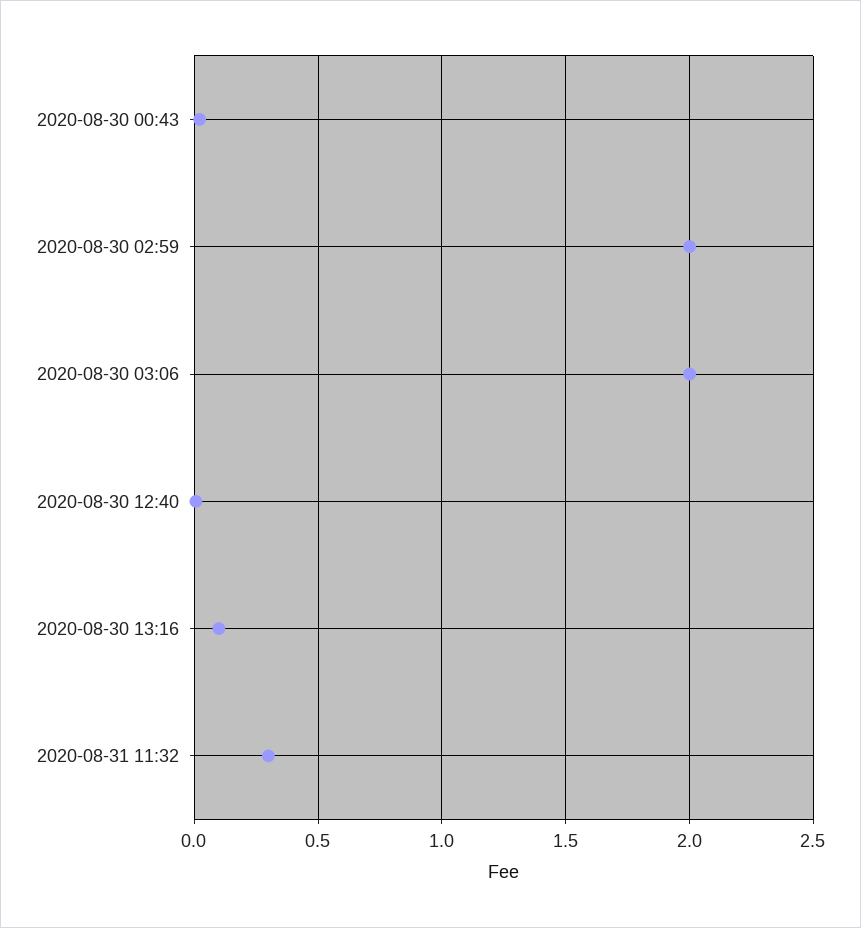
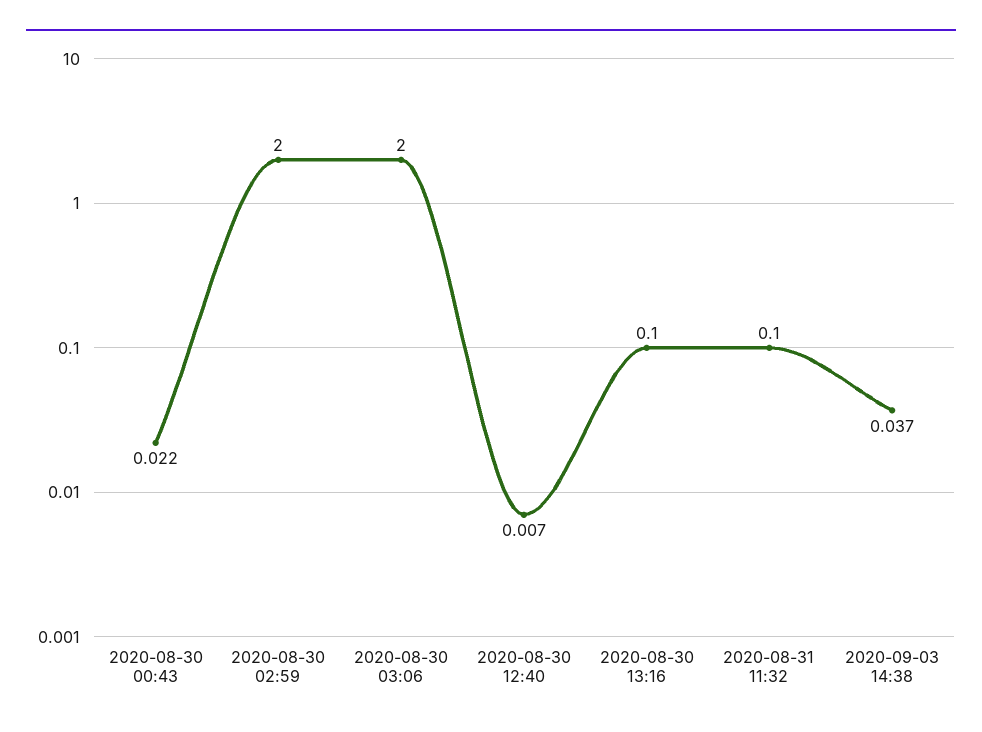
2020-08-31 11:32: 0.3 -> 0.1
2020-09-03 14:38: none -> 0.037

